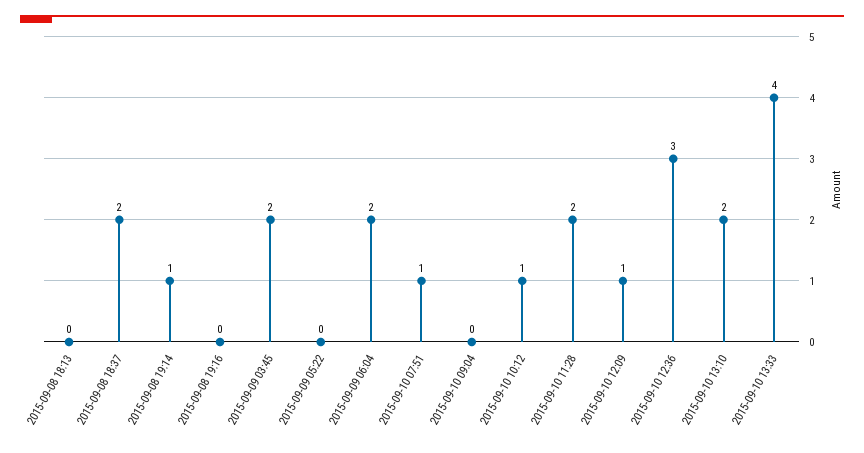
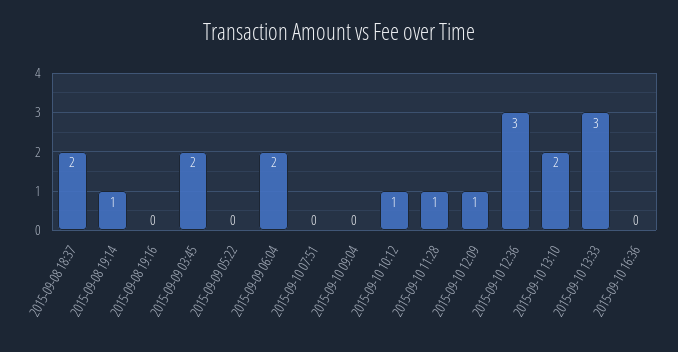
2015-09-08 18:13: 0 -> none
2015-09-10 07:51: 1 -> 0
2015-09-10 11:28: 2 -> 1
2015-09-10 13:33: 4 -> 3
2015-09-10 16:36: none -> 0

